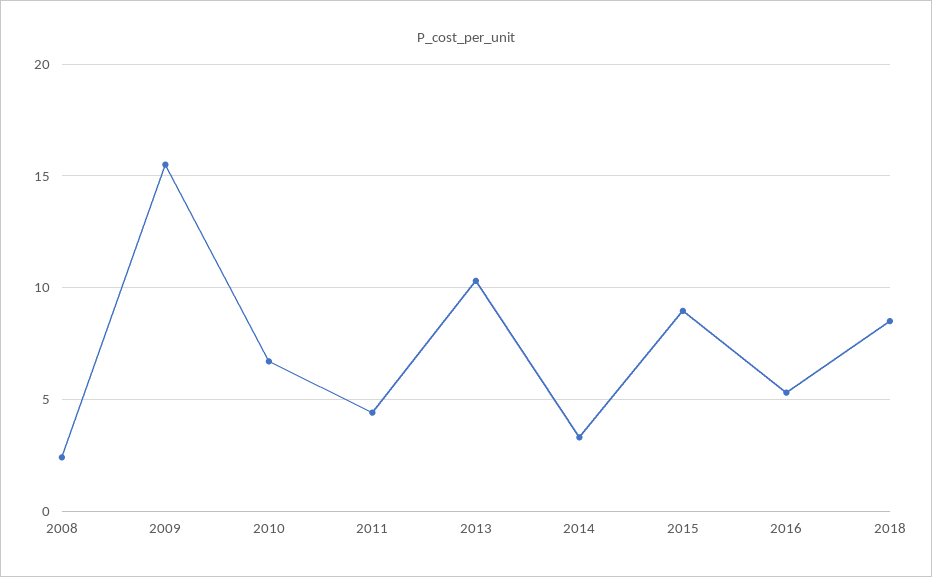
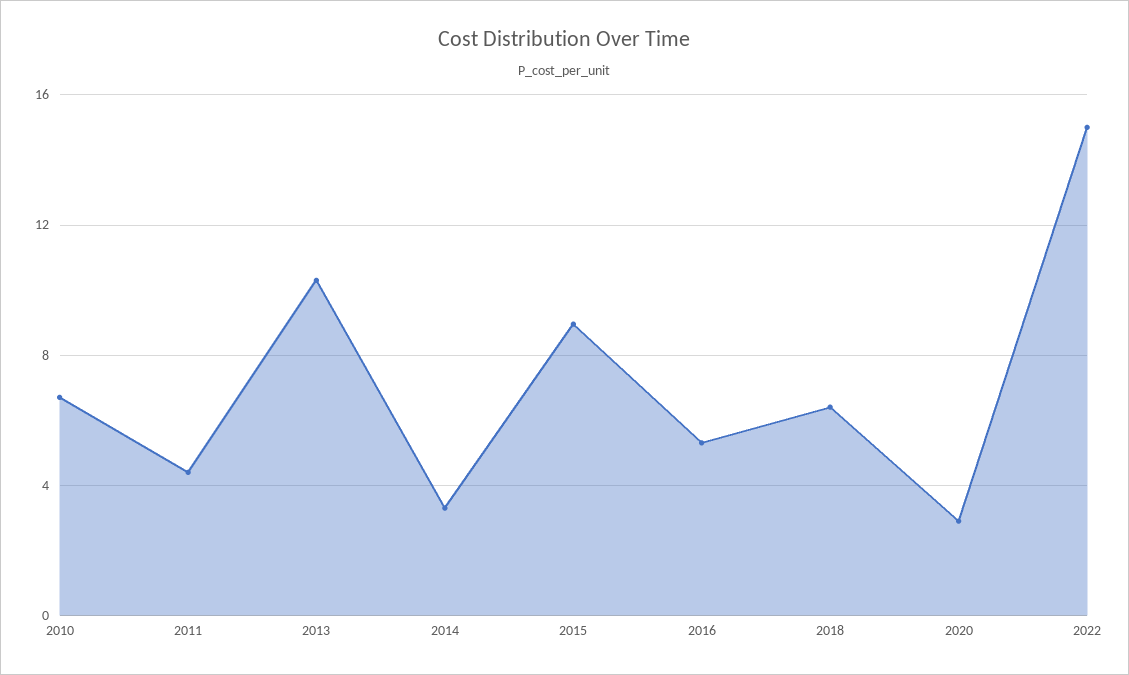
2008: 2.5 -> none
2009: 15.5 -> none
2018: 8.5 -> 6.5
2020: none -> 3
2022: none -> 15

